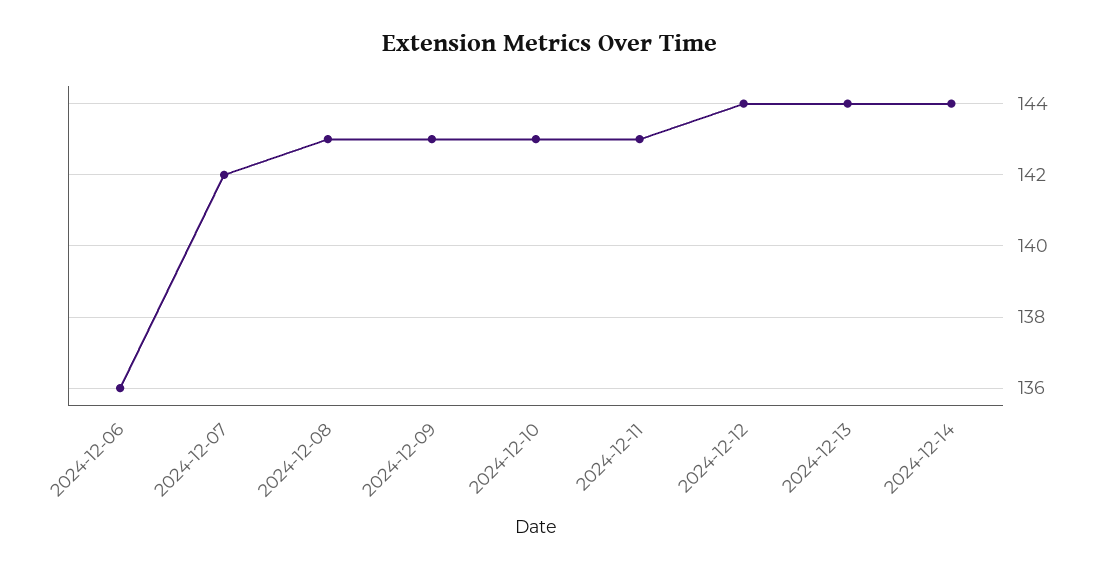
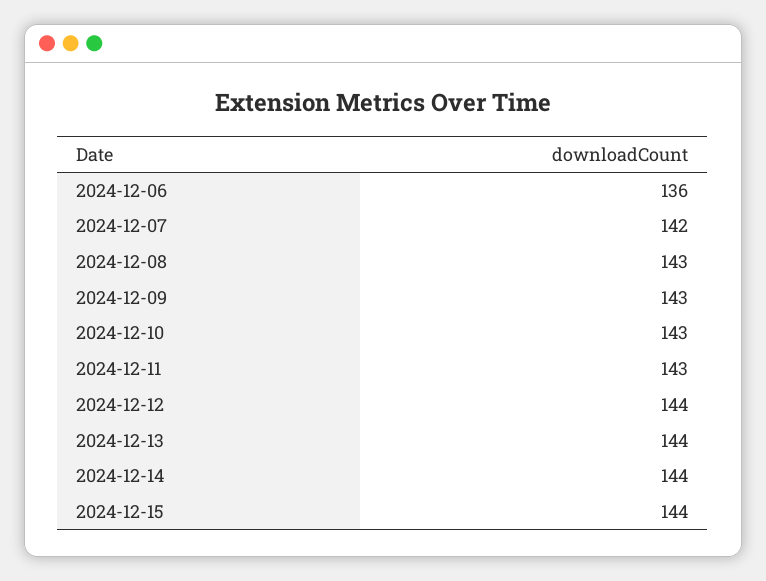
2024-12-15: none -> 144

